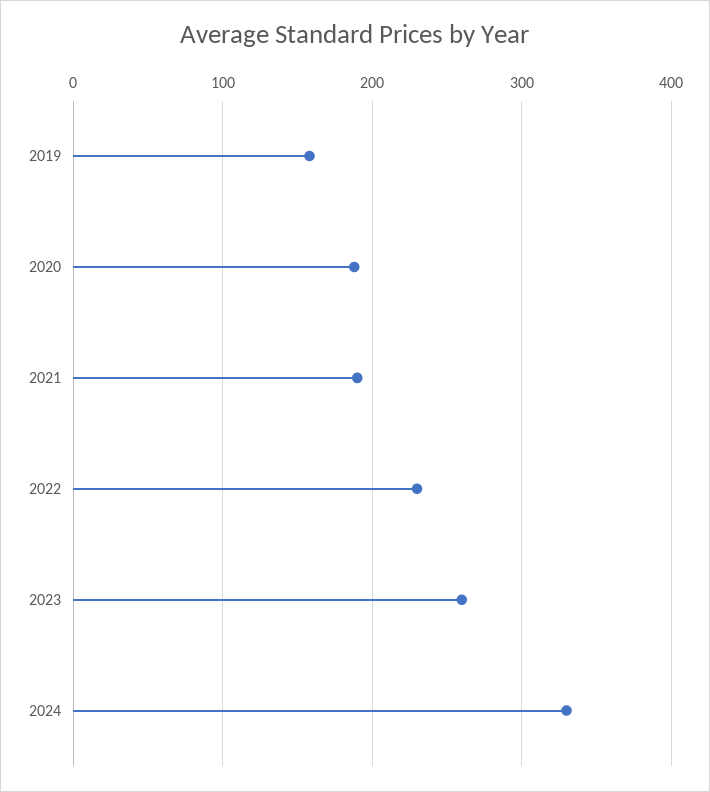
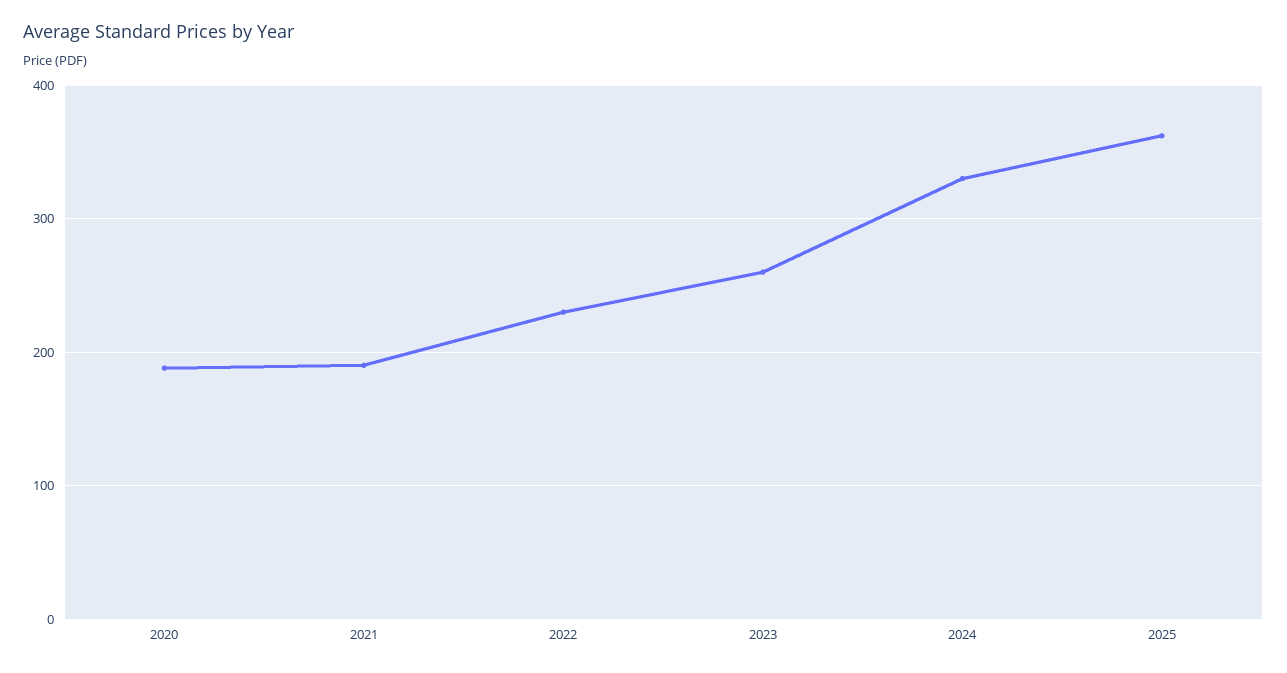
2019: 160 -> none
2025: none -> 360

